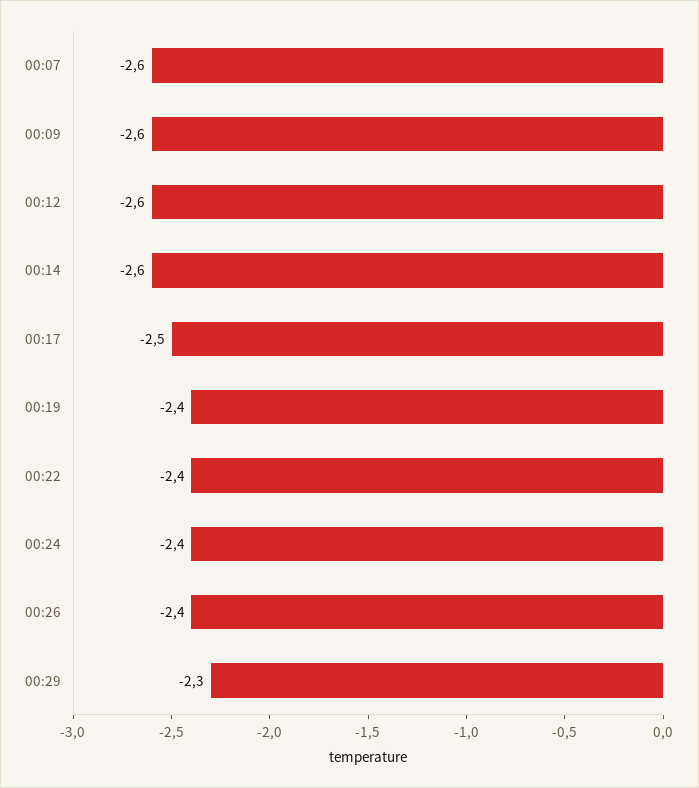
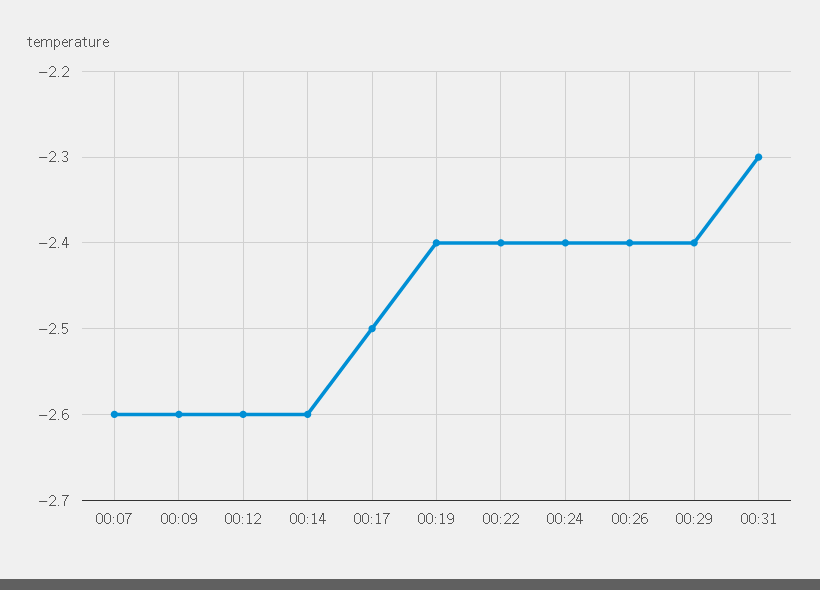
00:29: -2.3 -> -2.4
00:31: none -> -2.3

